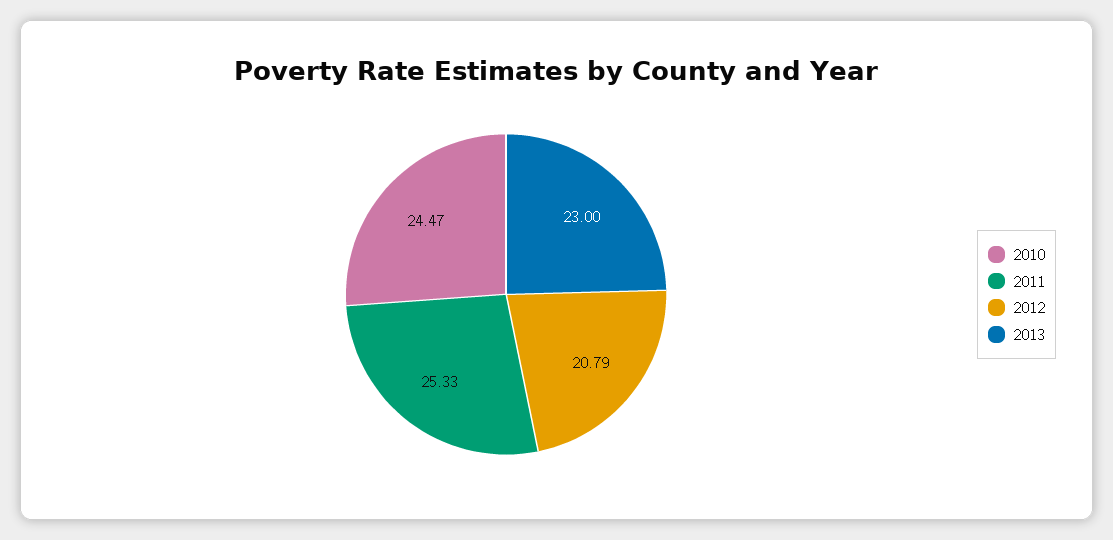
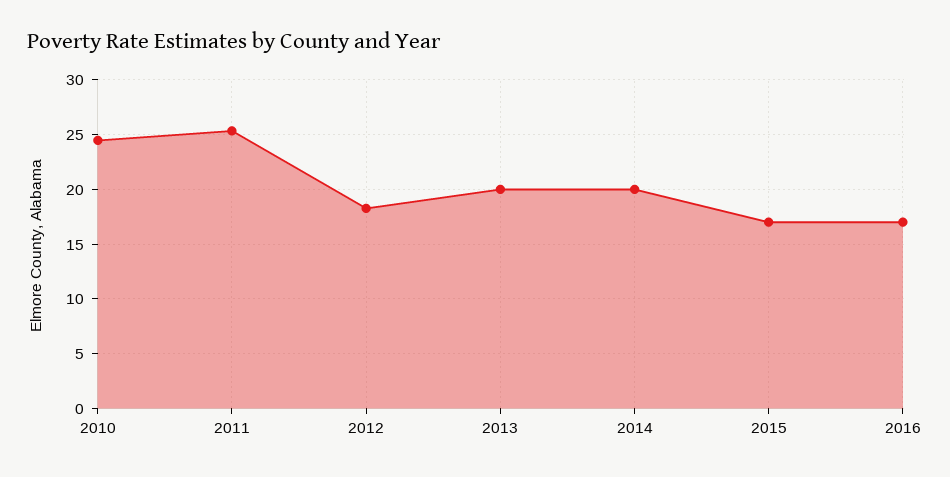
2012: 20.79 -> 18
2013: 23 -> 20
2014: none -> 20
2015: none -> 17
2016: none -> 17

